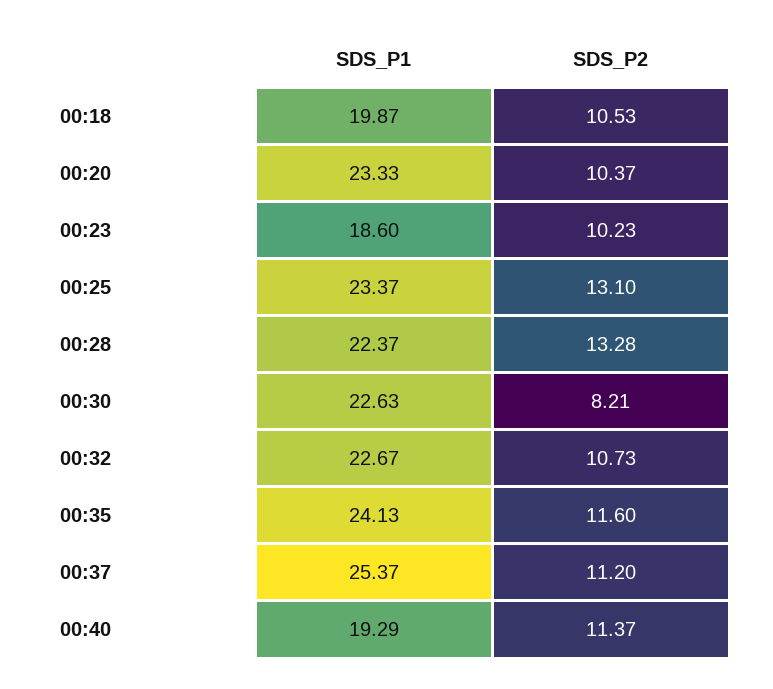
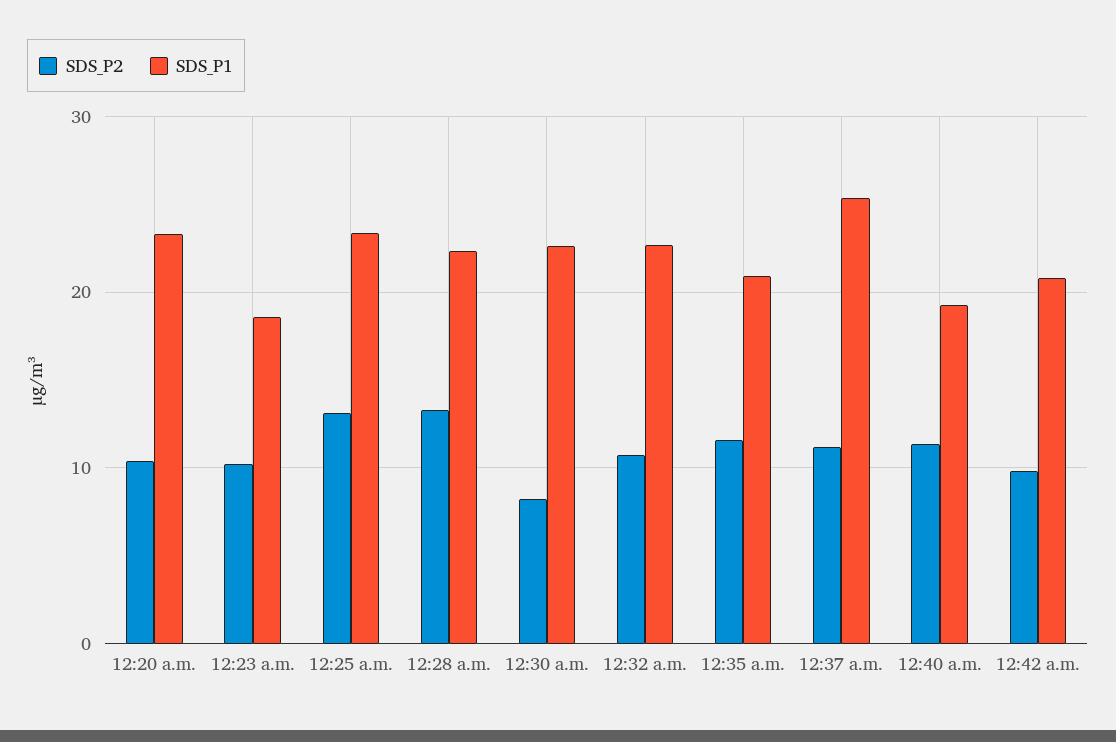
SDS_P1, 00:18: 19.87 -> none
SDS_P2, 00:18: 10.53 -> none
SDS_P1, 00:35: 24.13 -> 21
SDS_P2, 12:42 a.m.: none -> 10
SDS_P1, 12:42 a.m.: none -> 21

